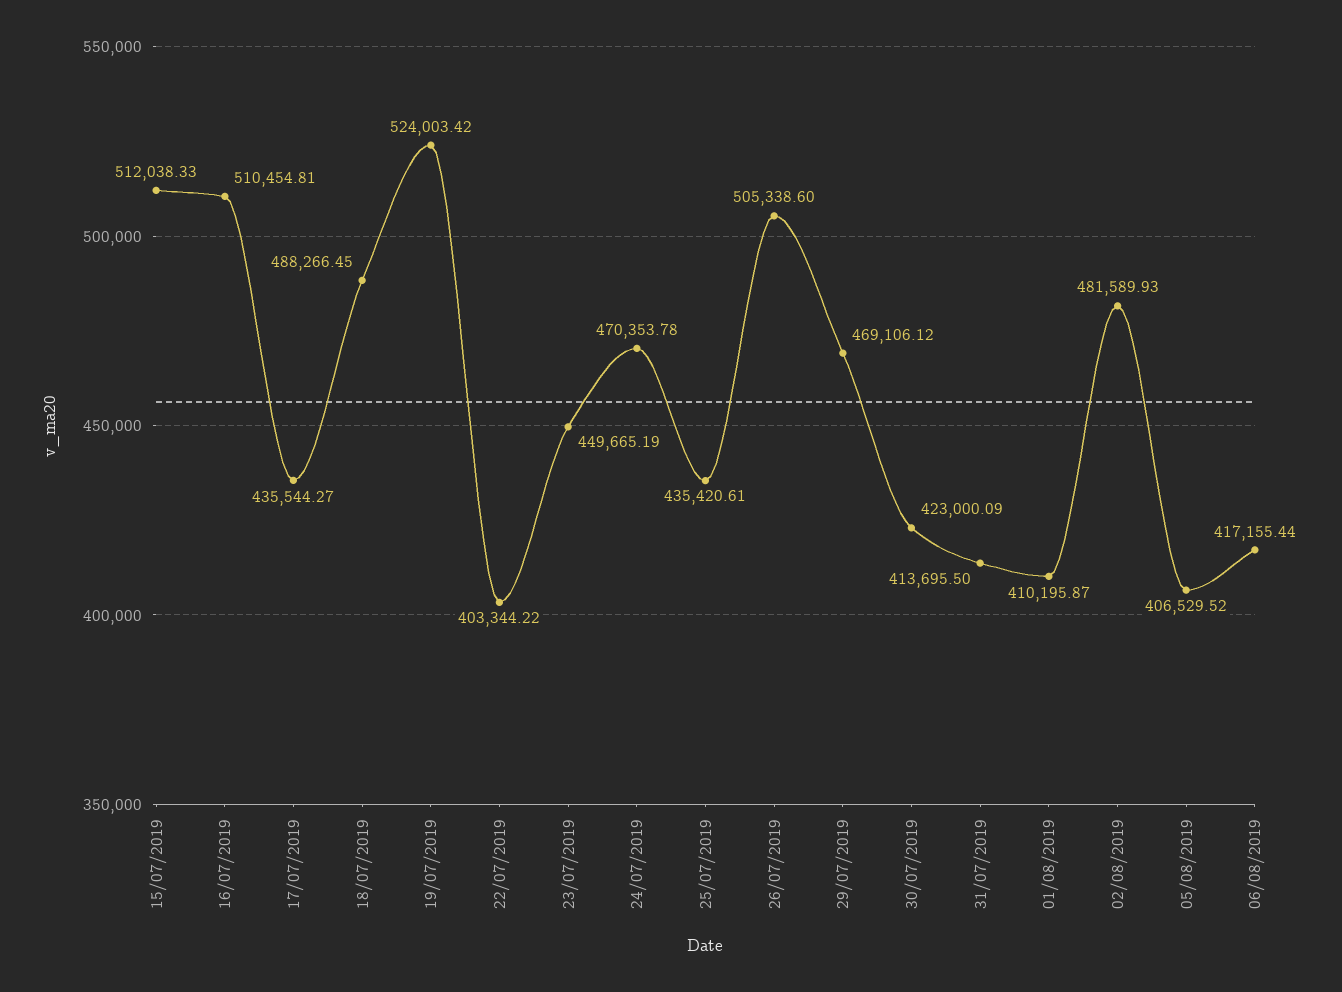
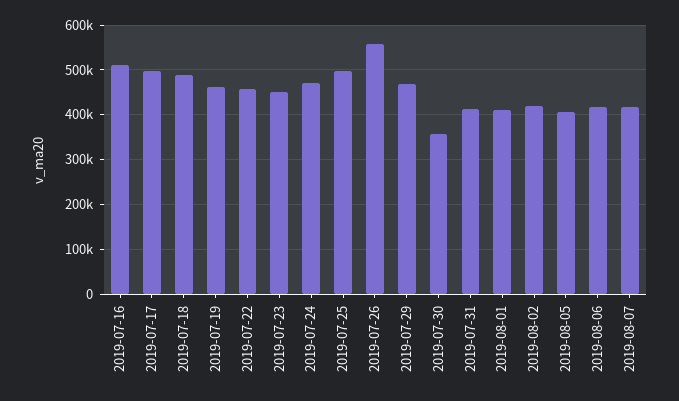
15/07/2019: 512038.33 -> none
17/07/2019: 435544.27 -> 500000
19/07/2019: 524003.42 -> 460000
22/07/2019: 403344.22 -> 460000
25/07/2019: 435420.61 -> 500000
26/07/2019: 505338.6 -> 560000
30/07/2019: 423000.09 -> 360000
02/08/2019: 481589.93 -> 420000
2019-08-07: none -> 420000

